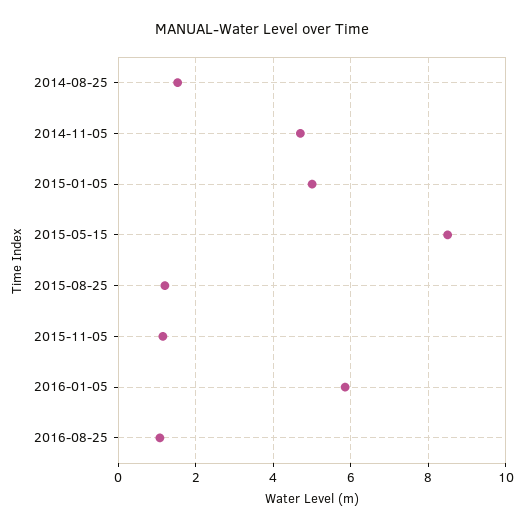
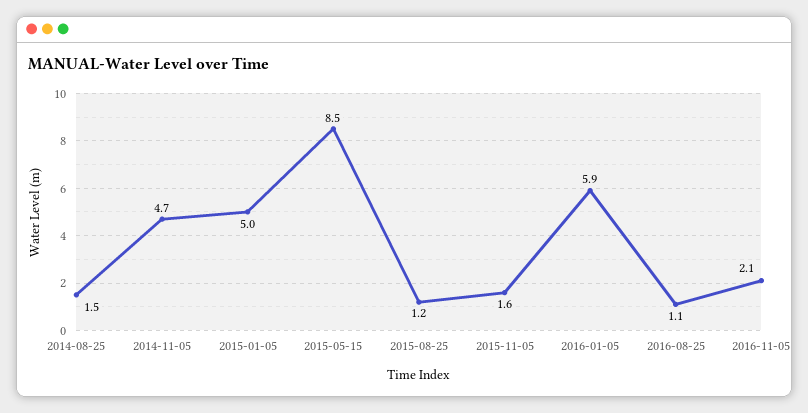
2015-11-05: 1.2 -> 1.6
2016-11-05: none -> 2.1

